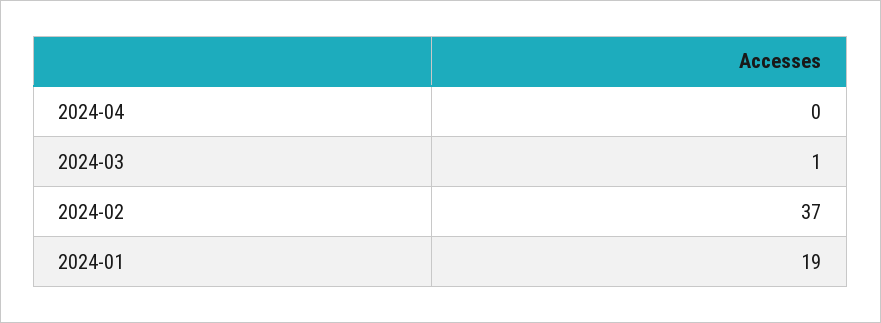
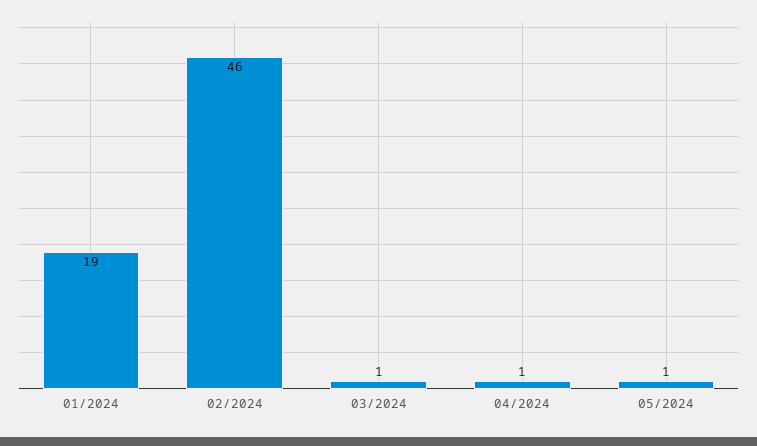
2024-04: 0 -> 1
2024-02: 37 -> 46
05/2024: none -> 1

